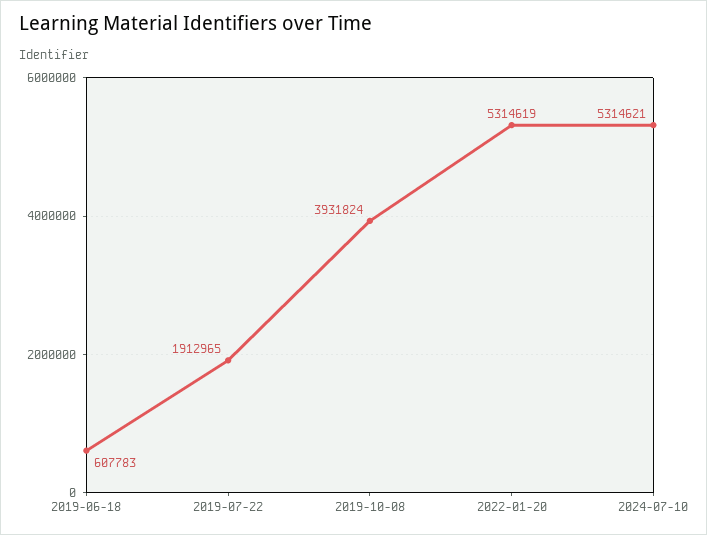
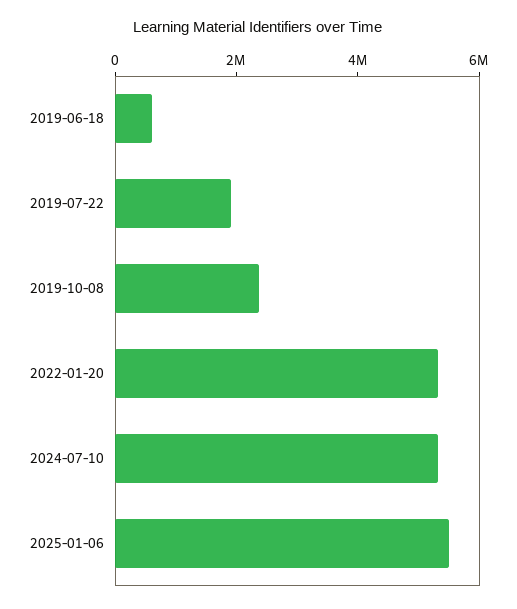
2019-10-08: 3931824 -> 2500000
2025-01-06: none -> 5500000

